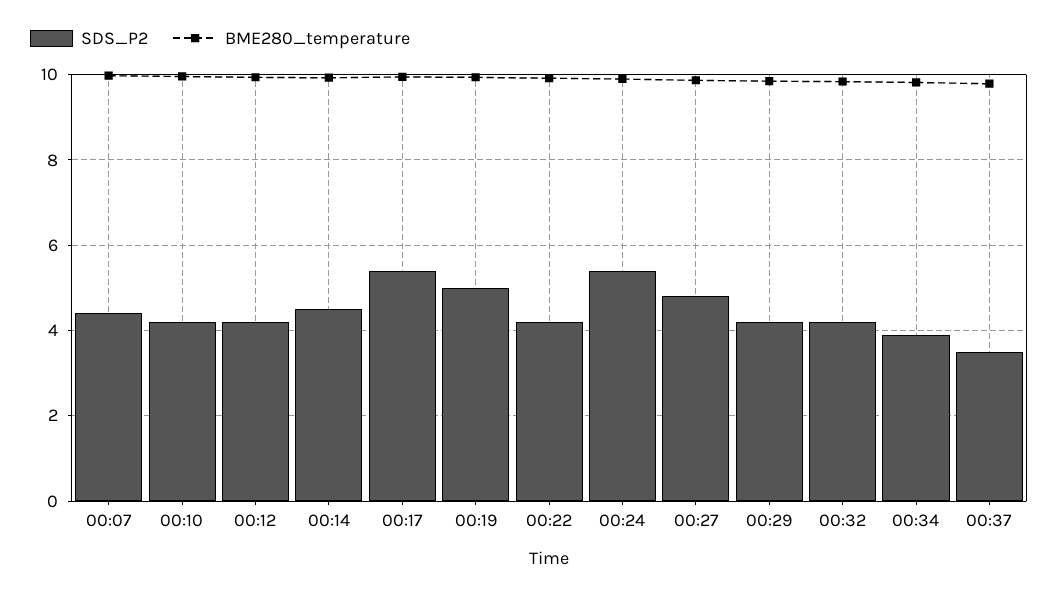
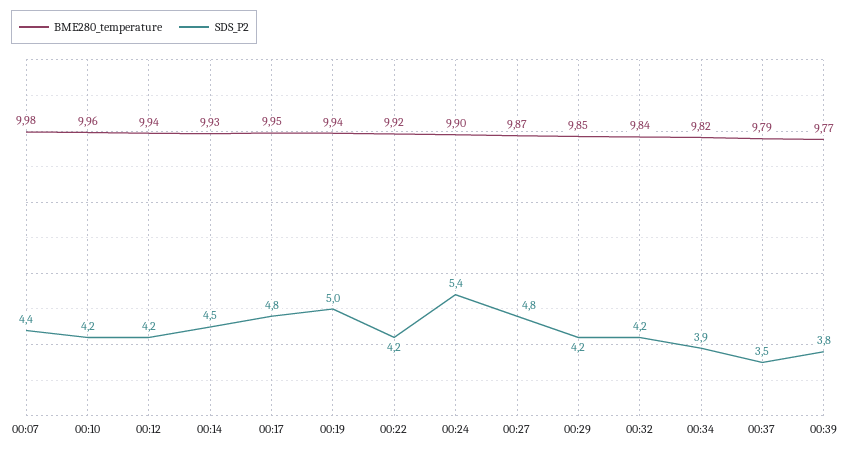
SDS_P2, 00:17: 5.4 -> 4.8
BME280_temperature, 00:39: none -> 9.77
SDS_P2, 00:39: none -> 3.8

